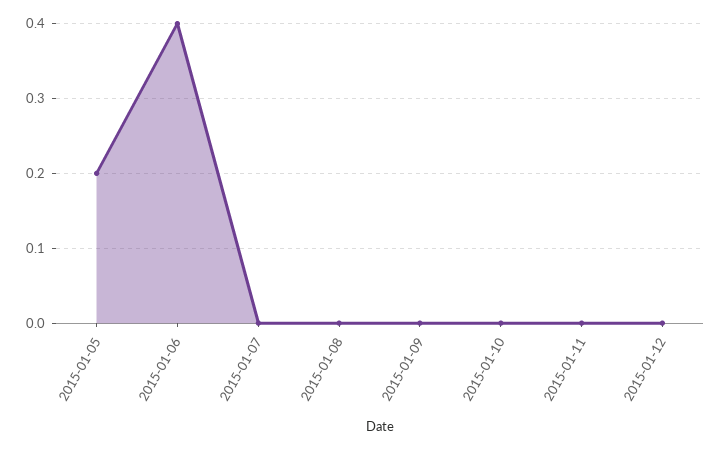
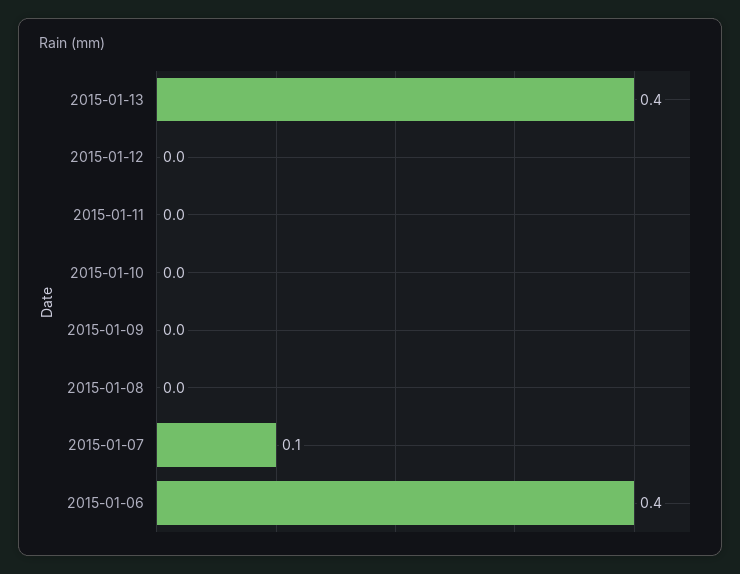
2015-01-05: 0.2 -> none
2015-01-07: 0 -> 0.1
2015-01-13: none -> 0.4

